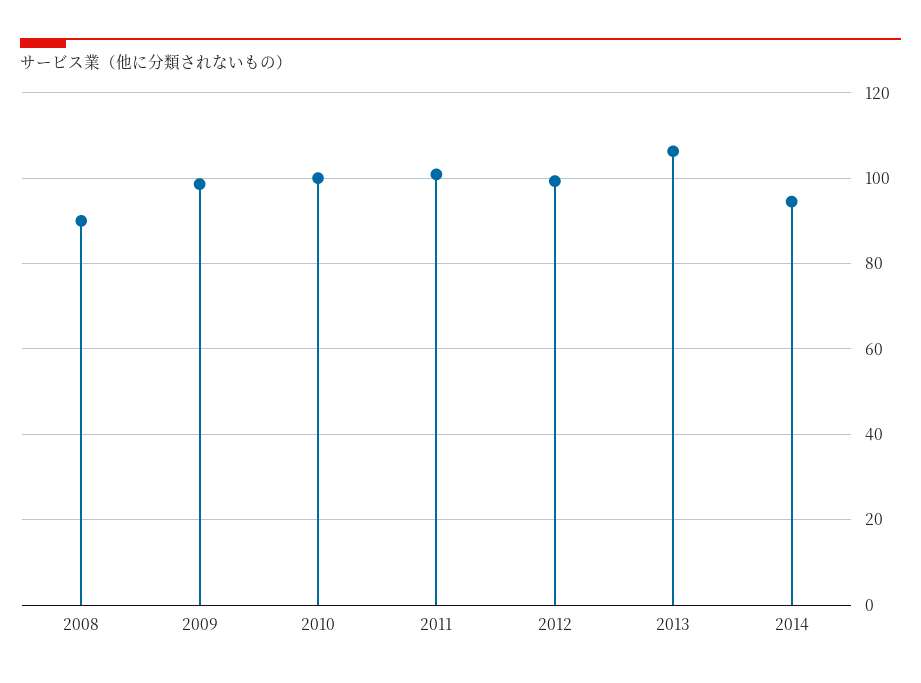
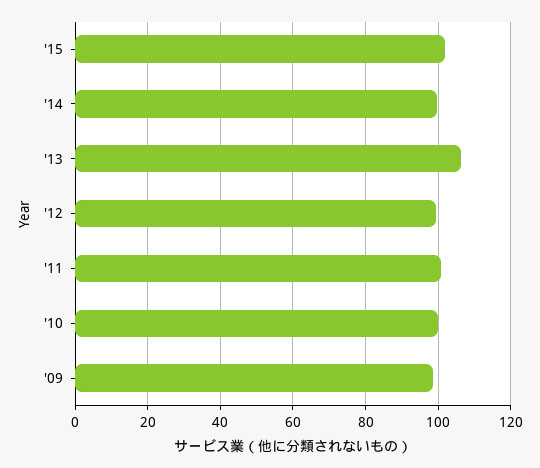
2008: 90 -> none
2014: 94 -> 100
'15: none -> 102

